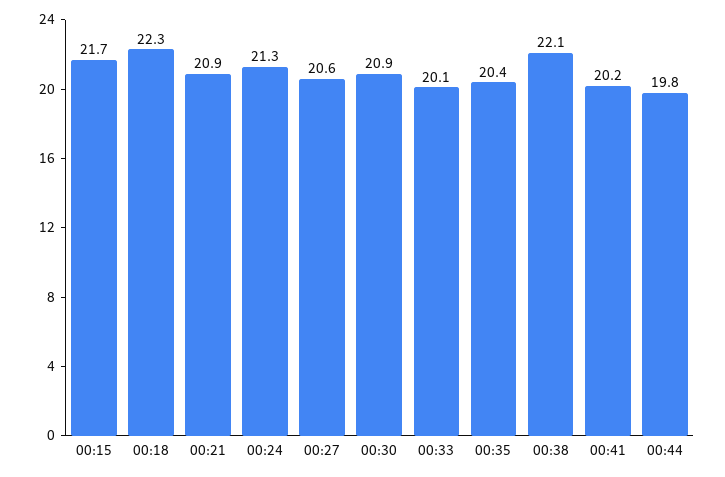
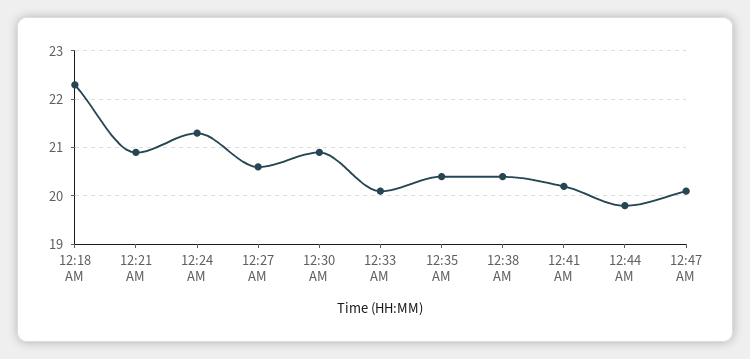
00:15: 21.7 -> none
00:38: 22.1 -> 20.5
12:47 AM: none -> 20

